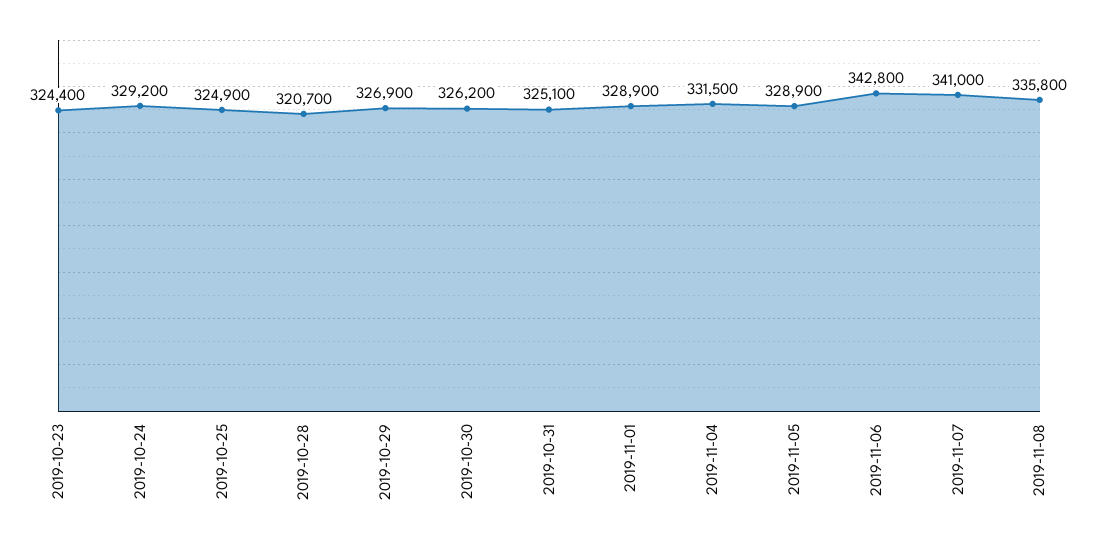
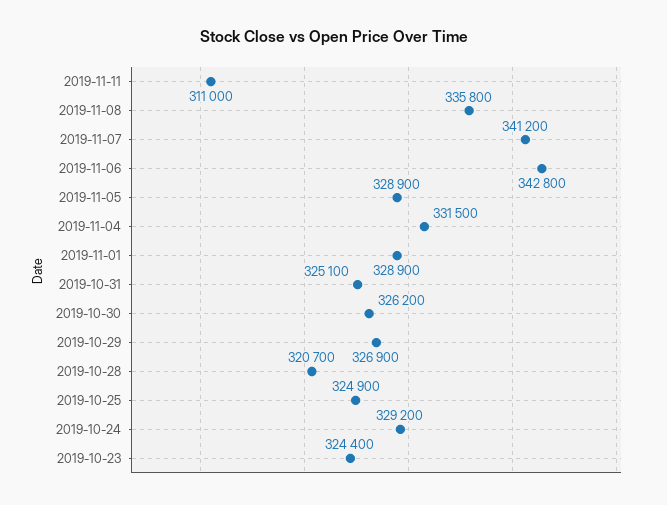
2019-11-07: 341000 -> 341200
2019-11-11: none -> 311000

